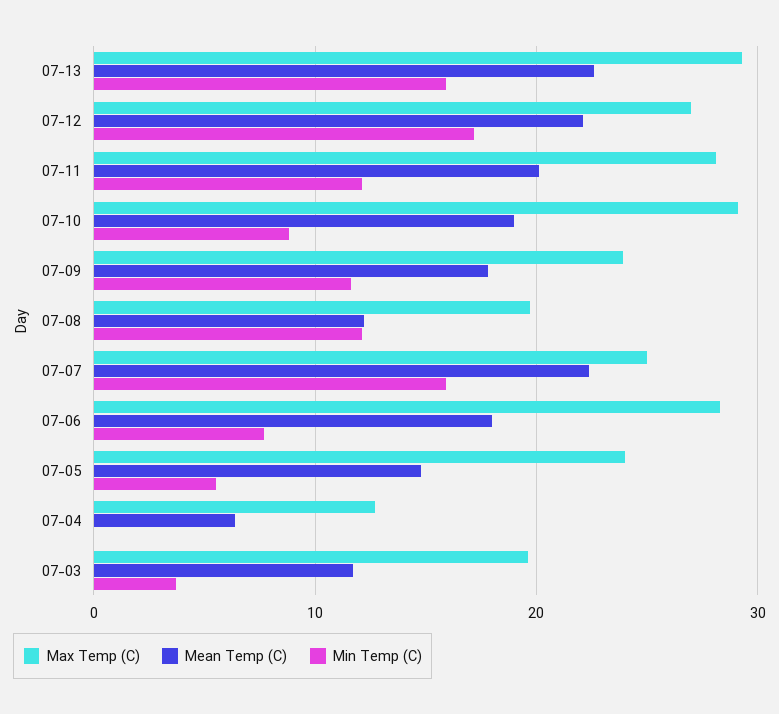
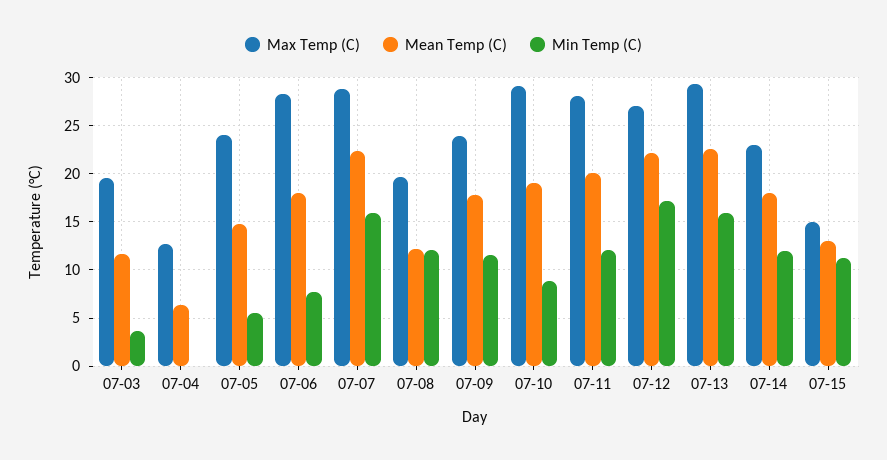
Max Temp (C), 07-07: 25 -> 29
Max Temp (C), 07-14: none -> 23
Mean Temp (C), 07-14: none -> 18
Min Temp (C), 07-14: none -> 12
Max Temp (C), 07-15: none -> 15
Mean Temp (C), 07-15: none -> 13
Min Temp (C), 07-15: none -> 11

